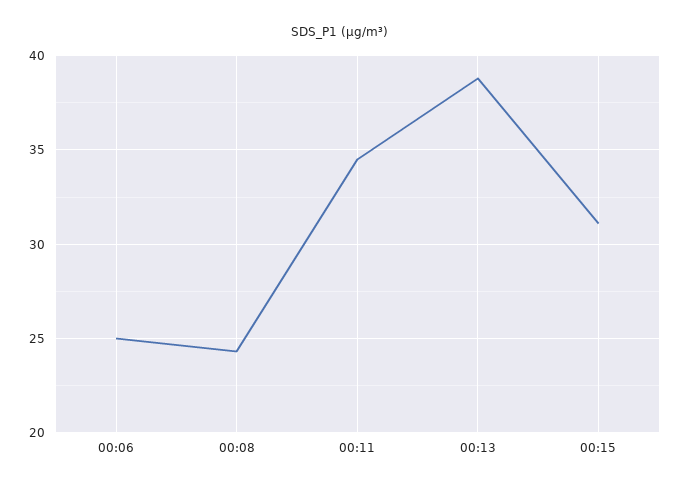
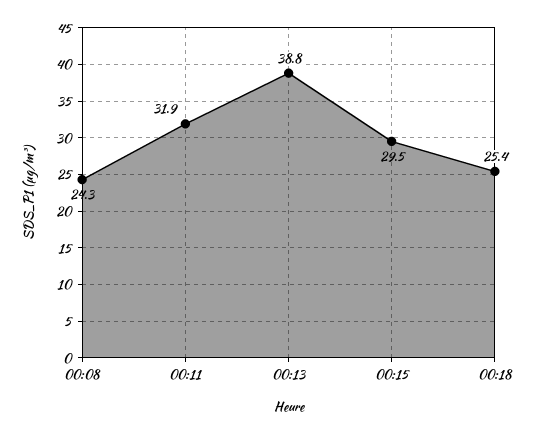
00:06: 25 -> none
00:11: 34.5 -> 31.9
00:15: 31 -> 29.5
00:18: none -> 25.4

